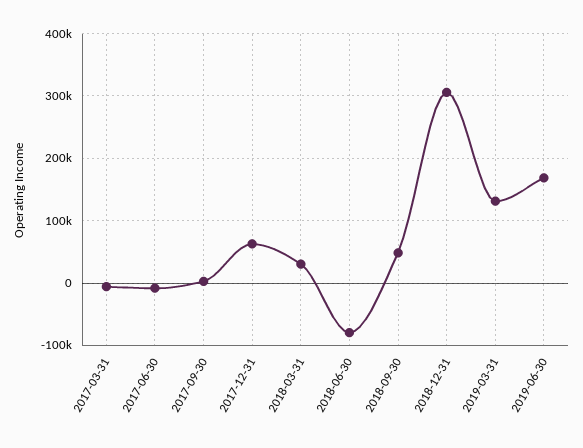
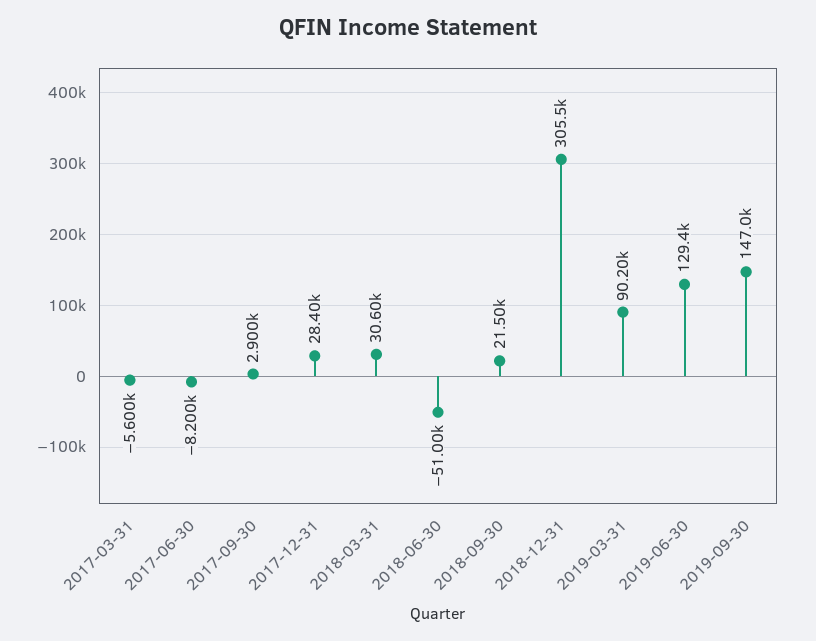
2017-12-31: 60000 -> 28400
2018-06-30: -80000 -> -51000
2018-09-30: 50000 -> 21500
2019-03-31: 130000 -> 90200
2019-06-30: 170000 -> 129400
2019-09-30: none -> 147000

